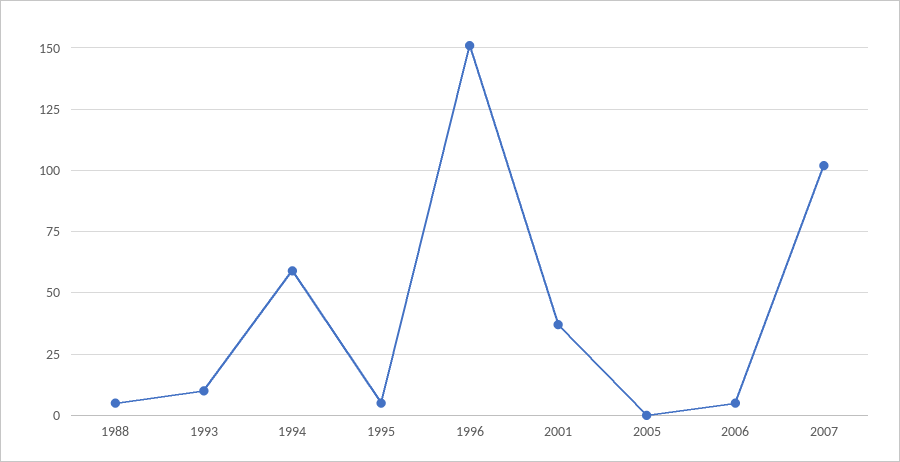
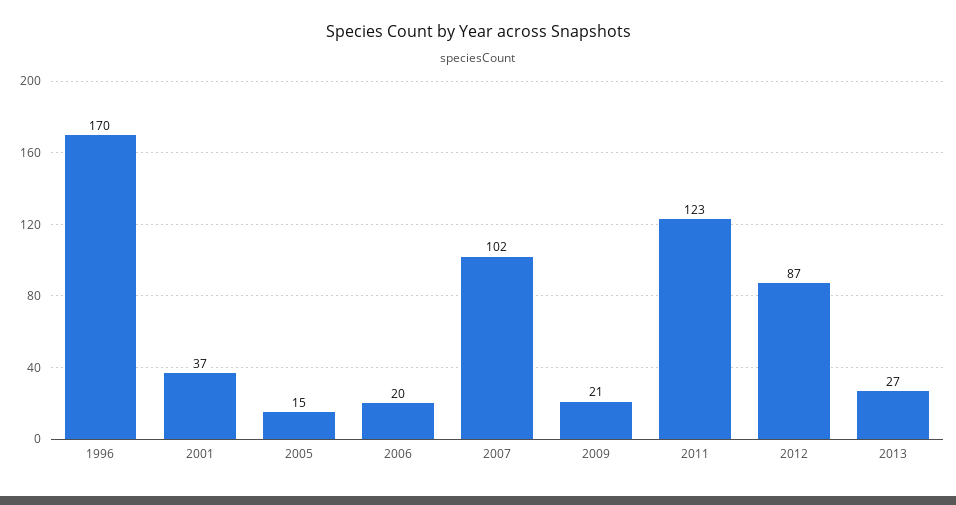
1988: 5 -> none
1993: 10 -> none
1994: 60 -> none
1995: 5 -> none
1996: 150 -> 170
2005: 0 -> 15
2006: 5 -> 20
2009: none -> 21
2011: none -> 123
2012: none -> 87
2013: none -> 27

